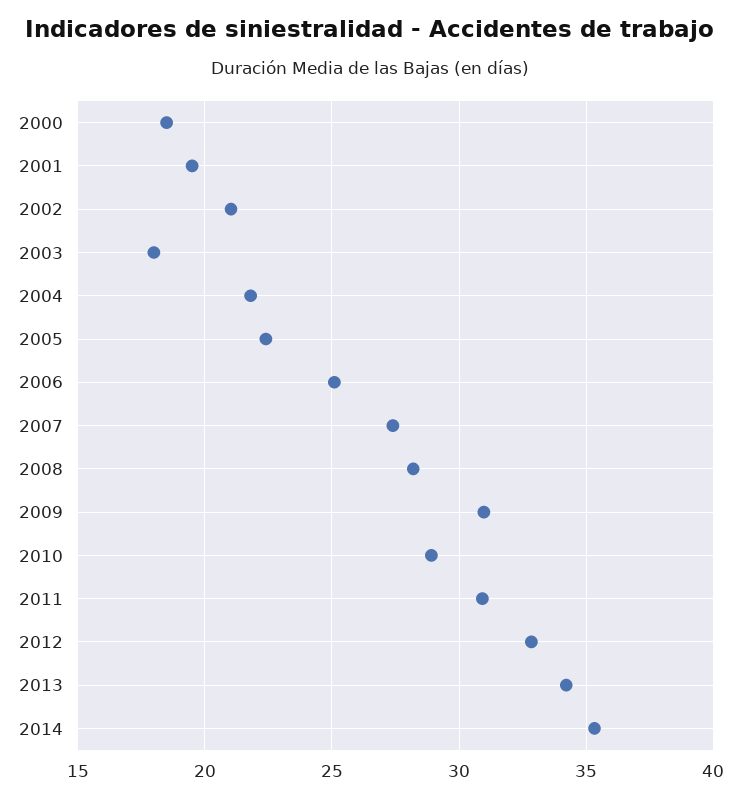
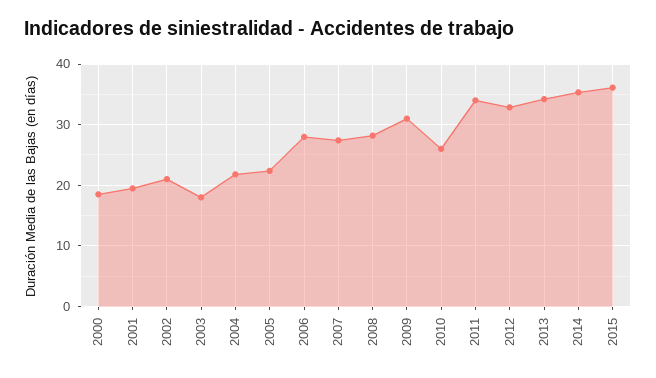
2006: 25 -> 28
2010: 29 -> 26
2011: 31 -> 34
2015: none -> 36

